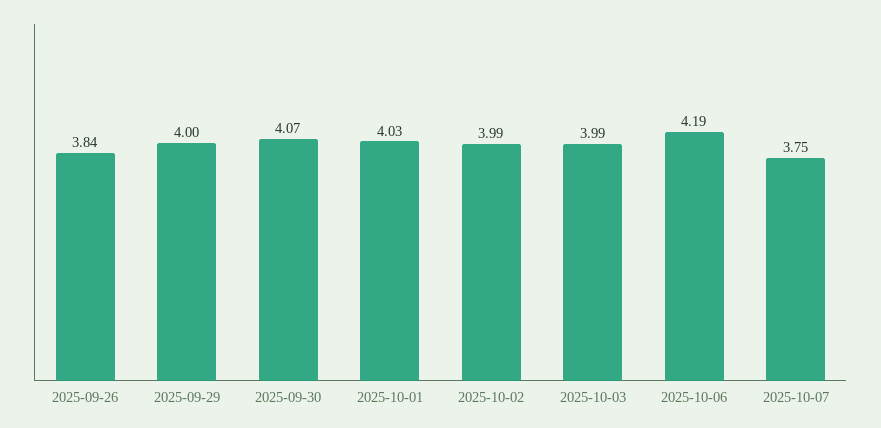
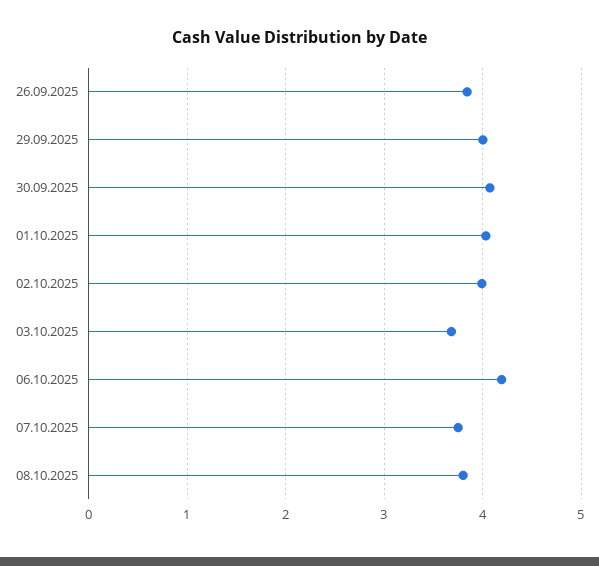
2025-10-03: 3.99 -> 3.7
08.10.2025: none -> 3.8

